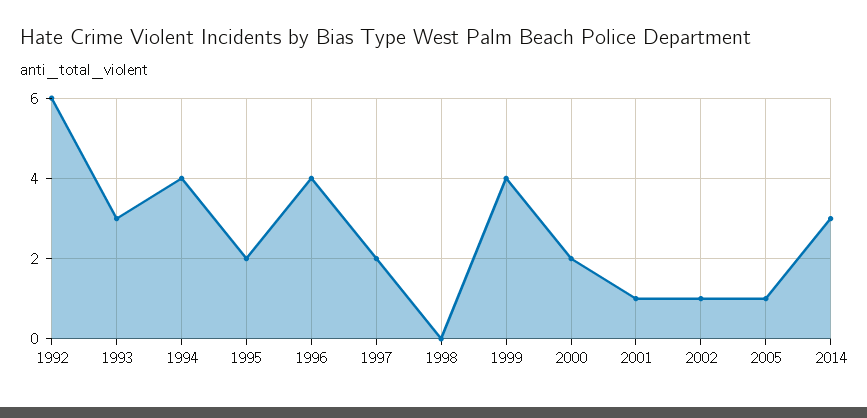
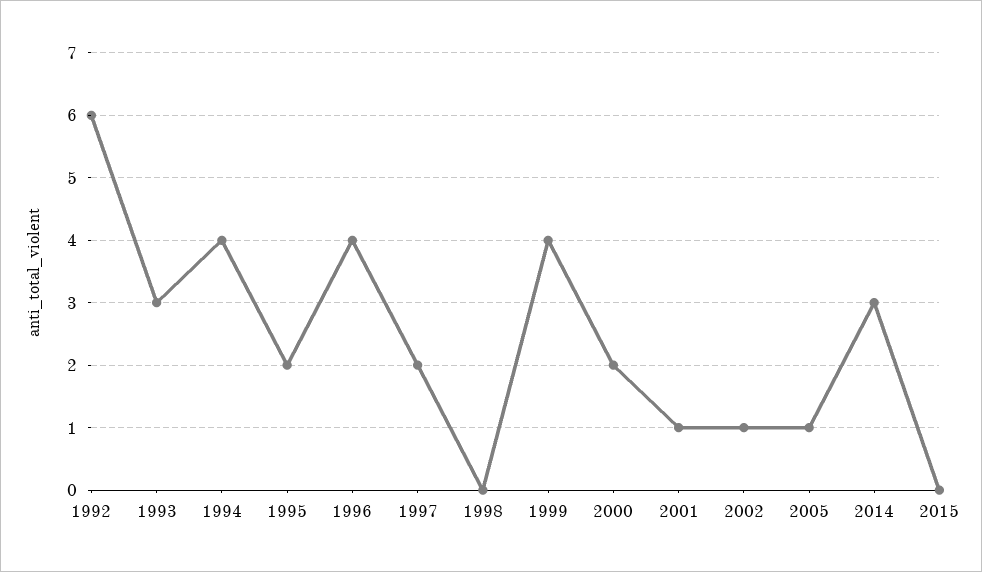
2015: none -> 0

